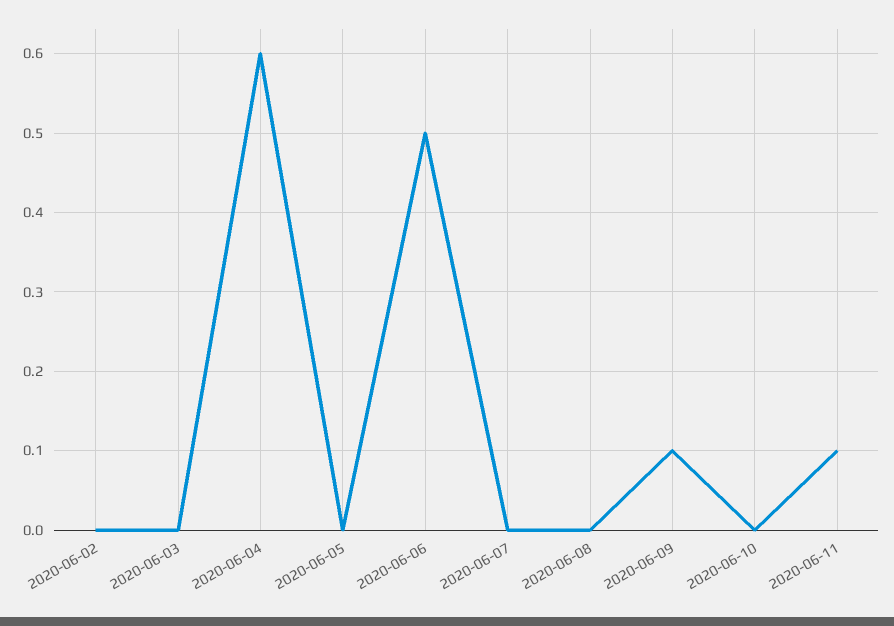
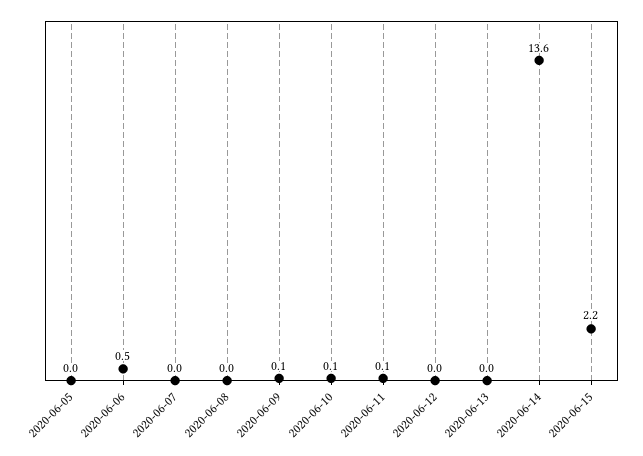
2020-06-02: 0 -> none
2020-06-03: 0 -> none
2020-06-04: 0.6 -> none
2020-06-10: 0 -> 0.1
2020-06-12: none -> 0
2020-06-13: none -> 0
2020-06-14: none -> 13.6
2020-06-15: none -> 2.2

